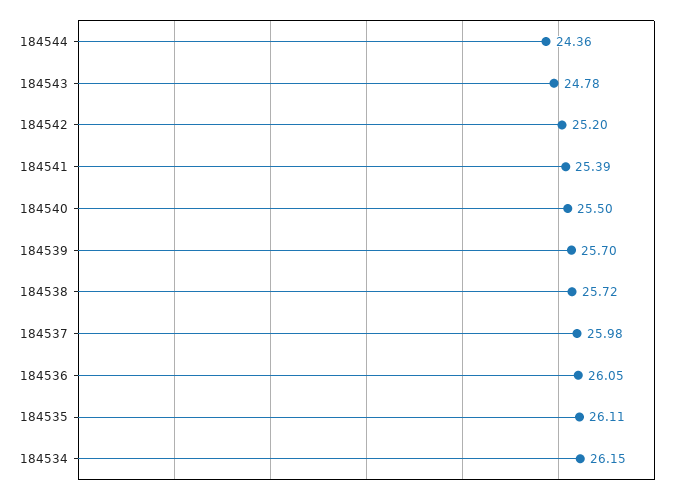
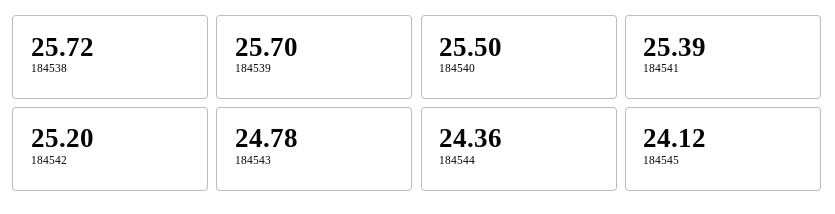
184537: 25.98 -> none
184536: 26.05 -> none
184535: 26.11 -> none
184534: 26.15 -> none
184545: none -> 24.12

